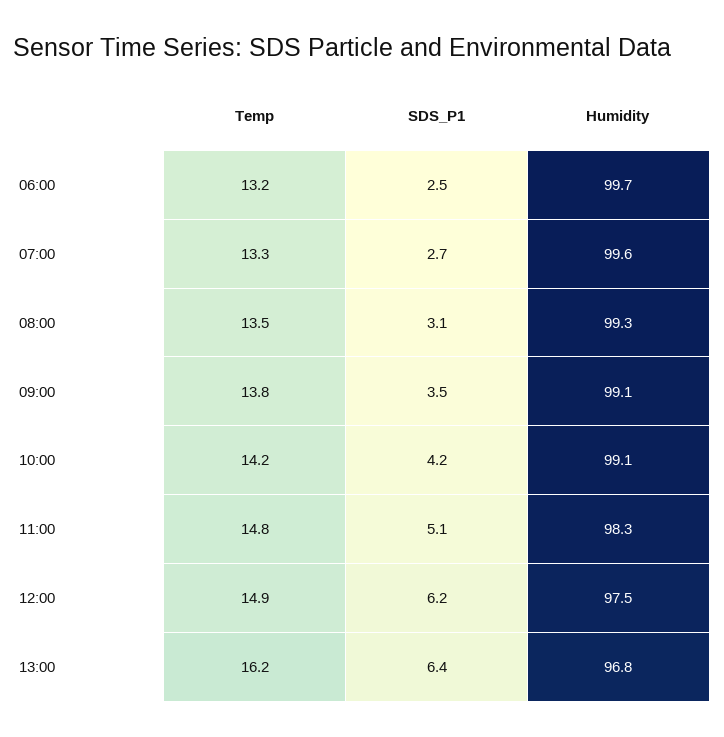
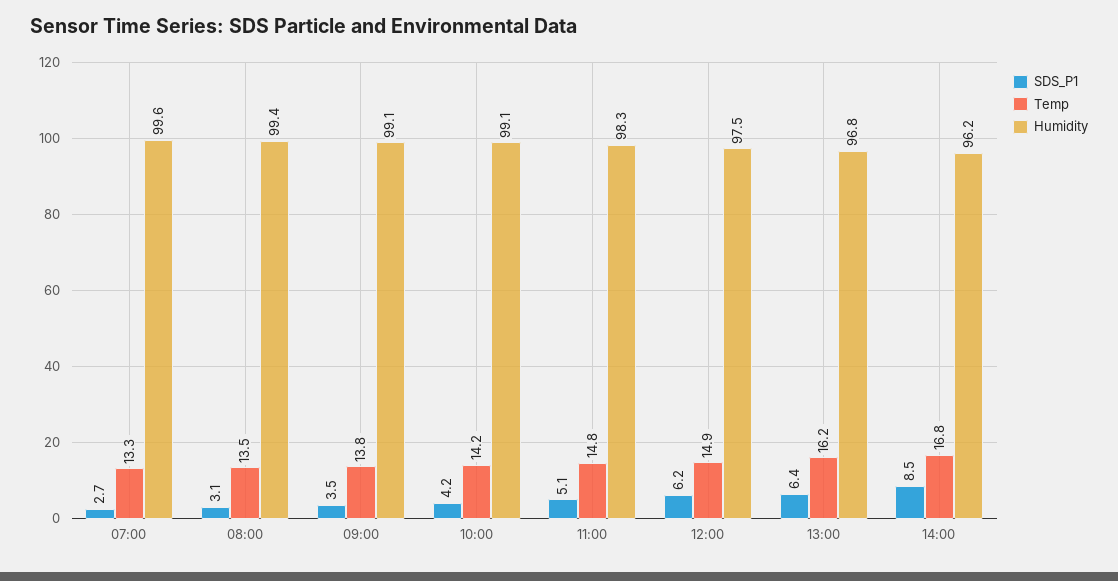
Temp, 06:00: 13.2 -> none
SDS_P1, 06:00: 2.5 -> none
Humidity, 06:00: 99.7 -> none
Humidity, 08:00: 99.3 -> 99.4
SDS_P1, 14:00: none -> 8.5
Temp, 14:00: none -> 16.8
Humidity, 14:00: none -> 96.2

